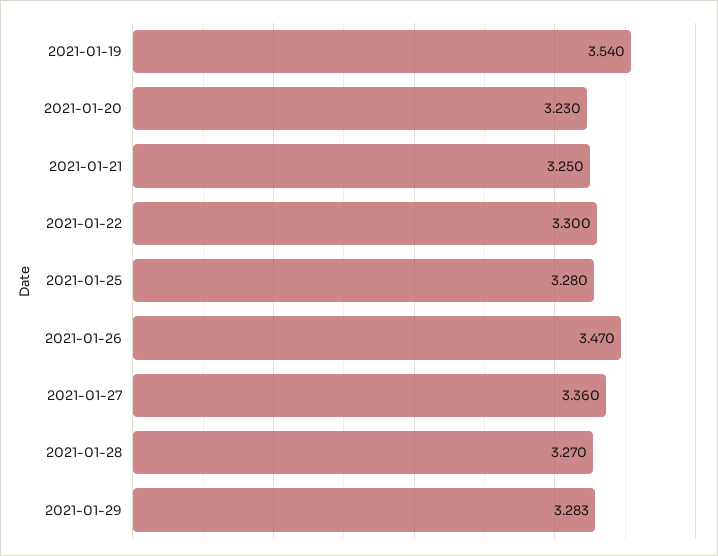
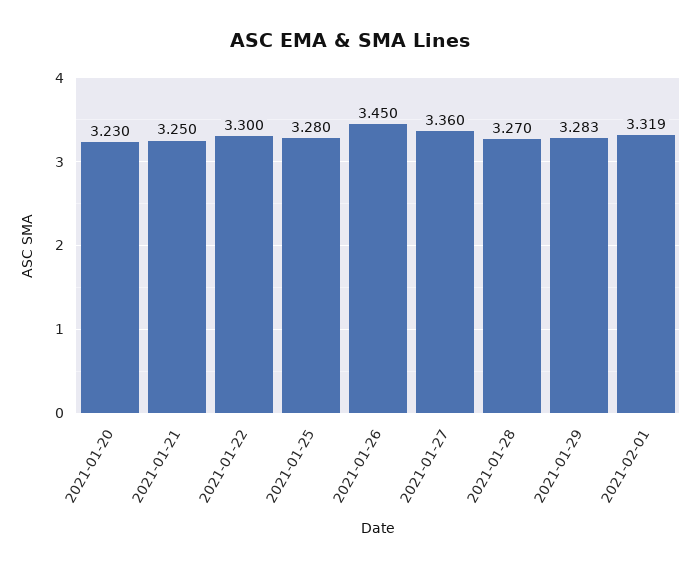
2021-01-19: 3.54 -> none
2021-01-26: 3.47 -> 3.45
2021-02-01: none -> 3.319

